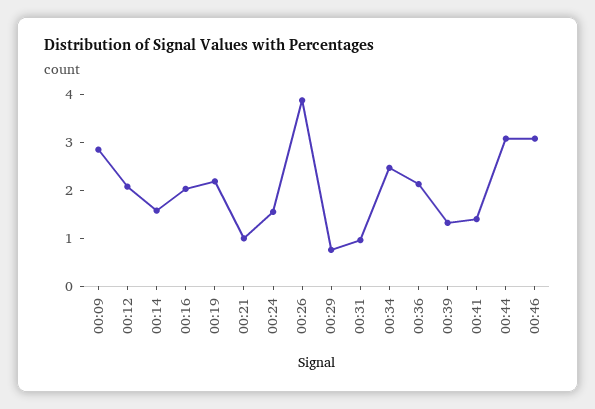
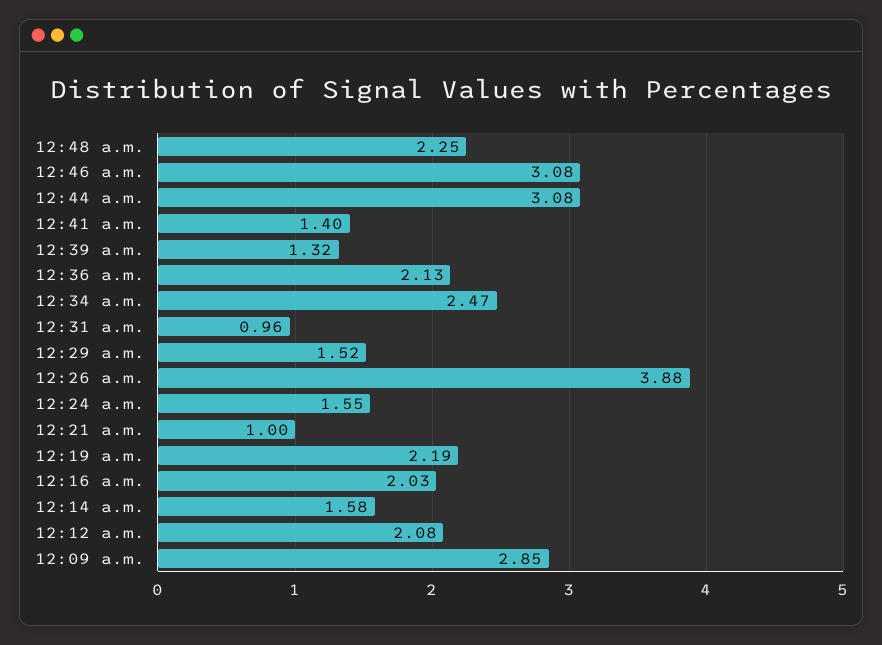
00:29: 0.8 -> 1.52
12:48 a.m.: none -> 2.25

